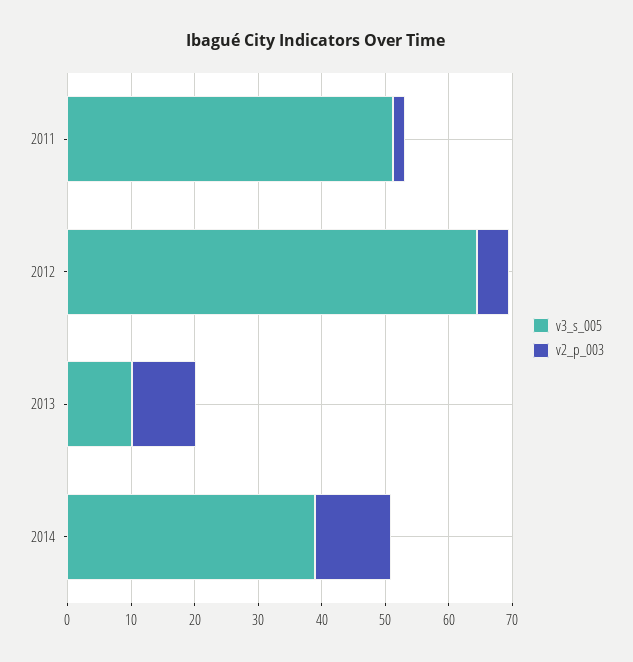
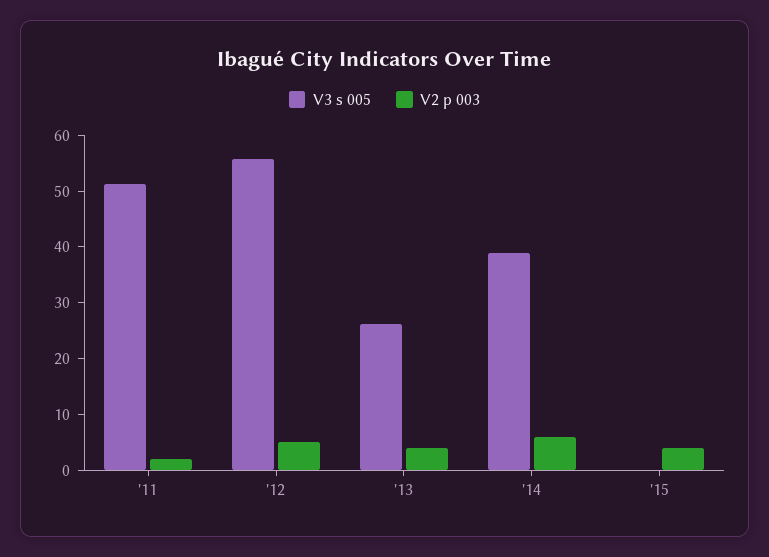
v3_s_005, 2012: 64 -> 56
v3_s_005, 2013: 10 -> 26
v2_p_003, 2013: 10 -> 4
v2_p_003, 2014: 12 -> 6
v3_s_005, '15: none -> 0
v2_p_003, '15: none -> 4

